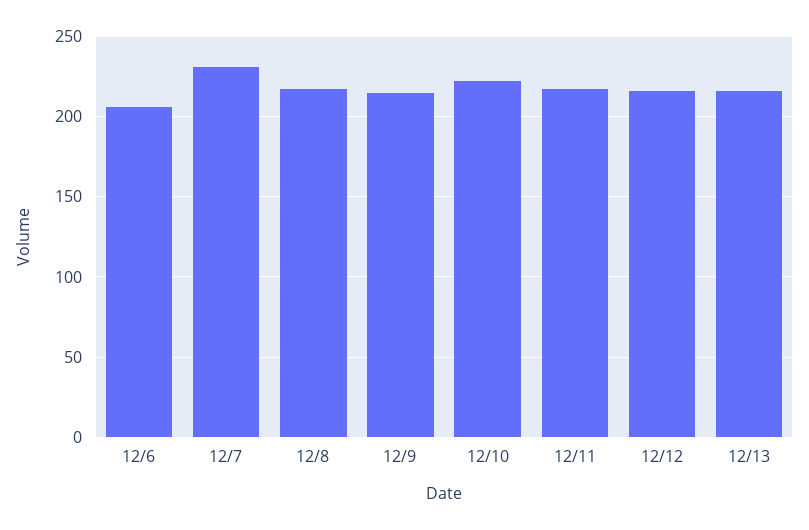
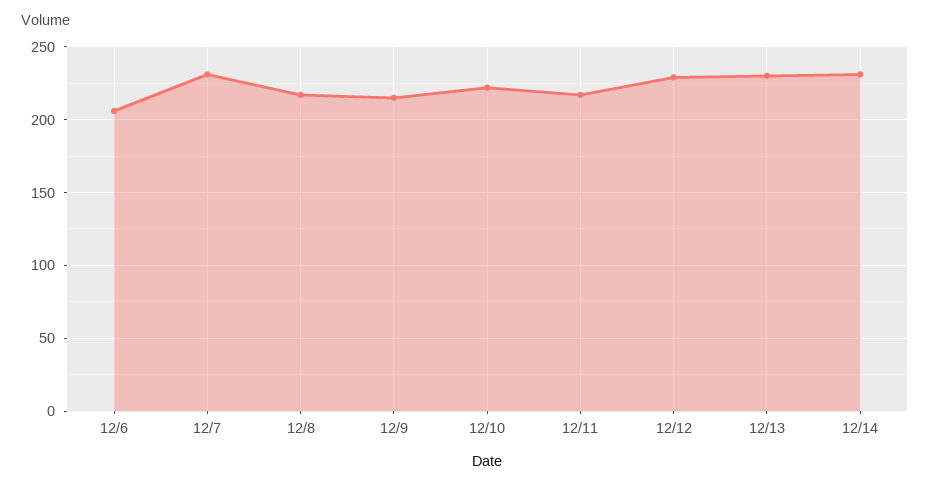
12/12: 215 -> 230
12/13: 215 -> 230
12/14: none -> 230

